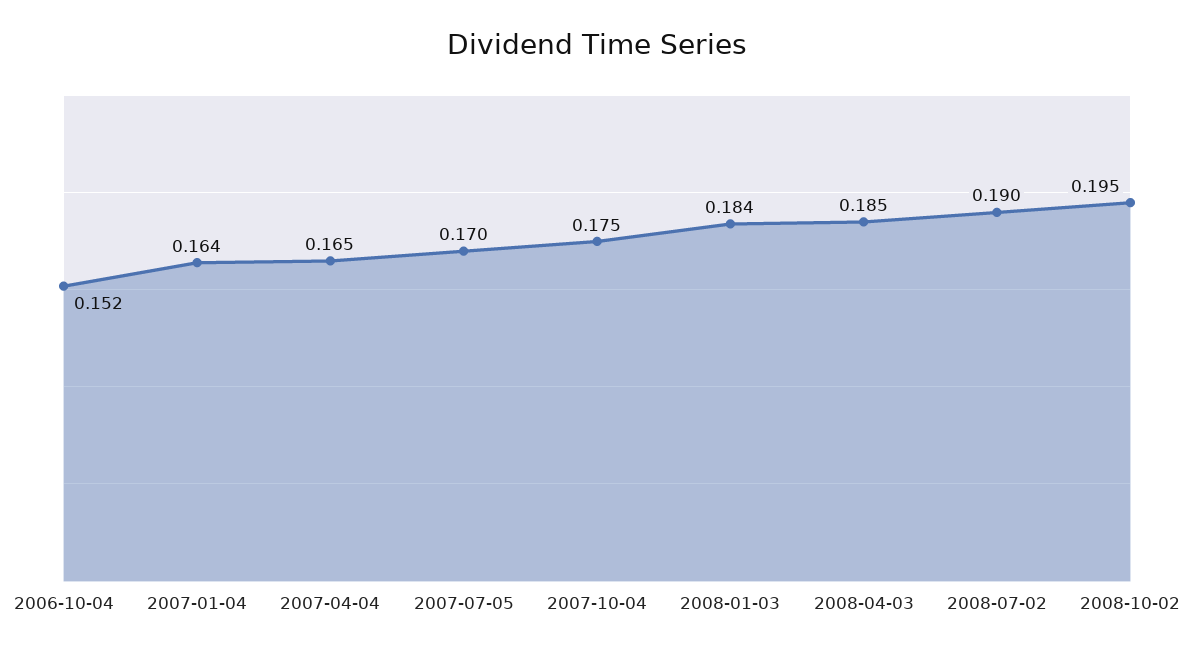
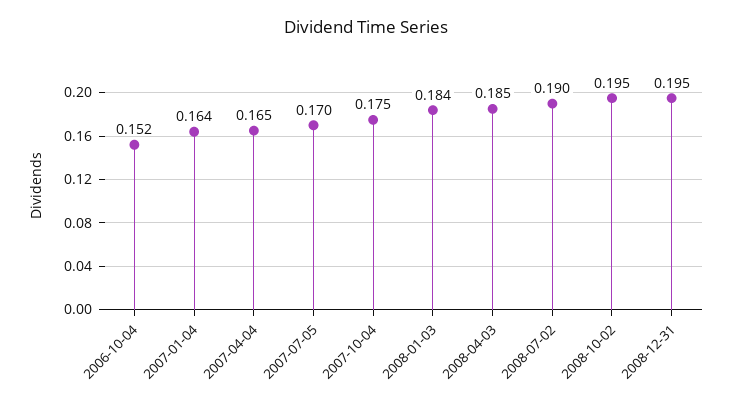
2008-12-31: none -> 0.195

